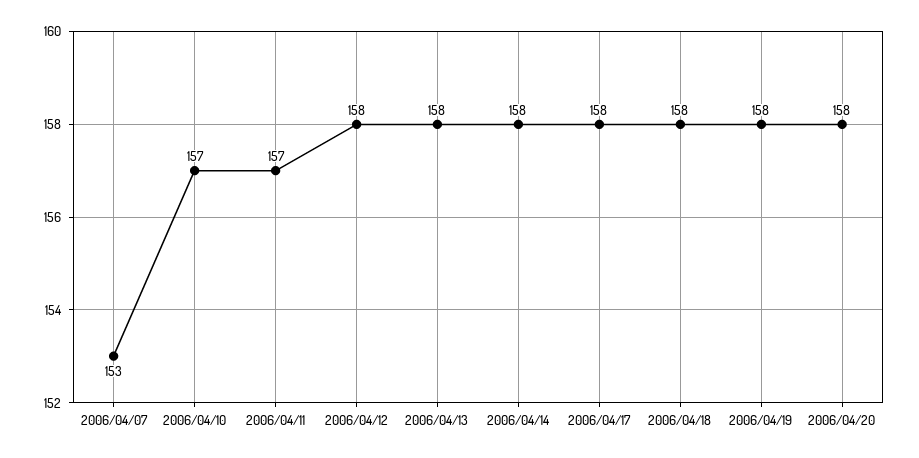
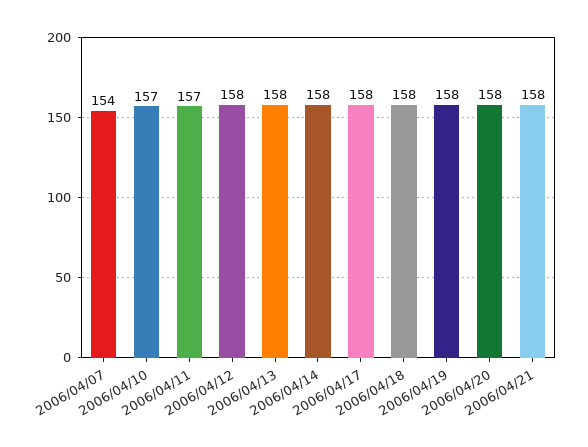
2006/04/07: 153 -> 154
2006/04/21: none -> 158

